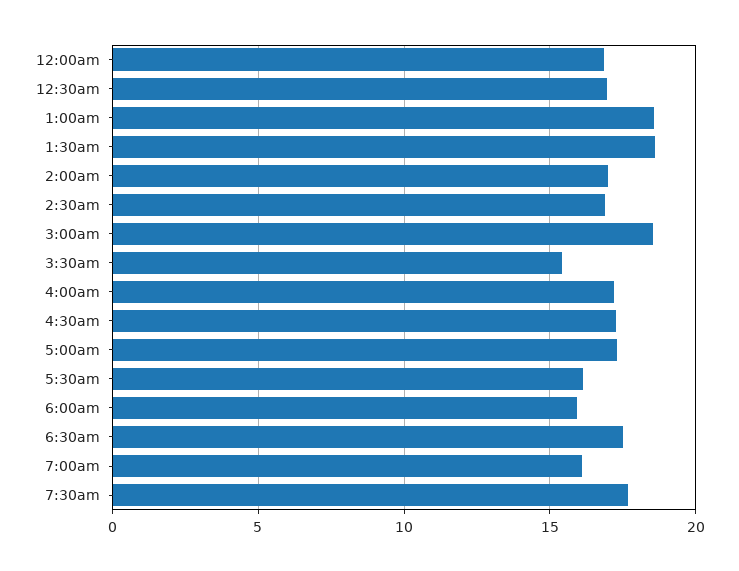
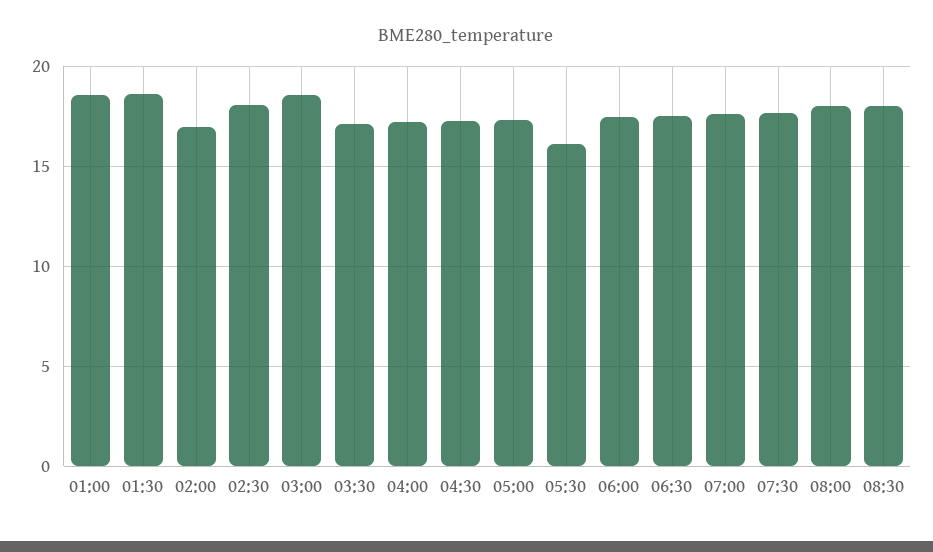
12:00am: 17 -> none
12:30am: 17 -> none
2:30am: 17 -> 18
3:30am: 15.5 -> 17
6:00am: 16 -> 17.5
7:00am: 16 -> 17.5
08:00: none -> 18
08:30: none -> 18

